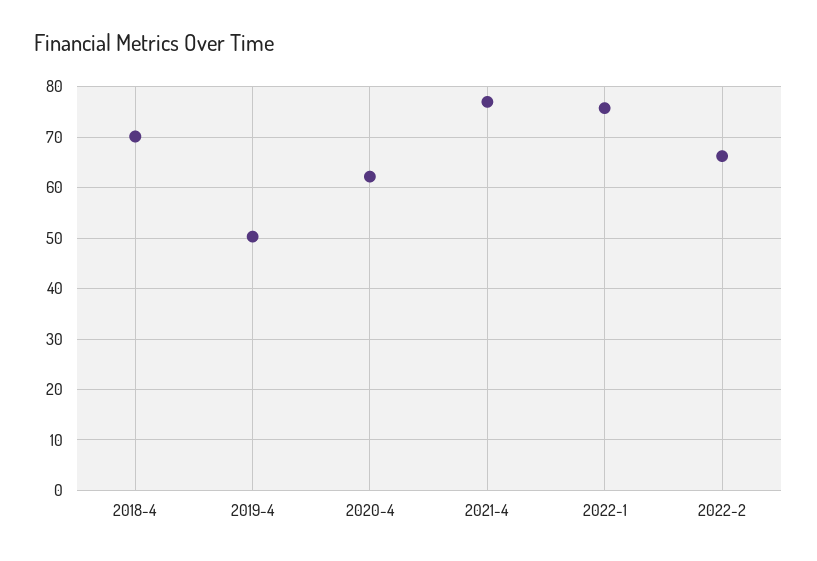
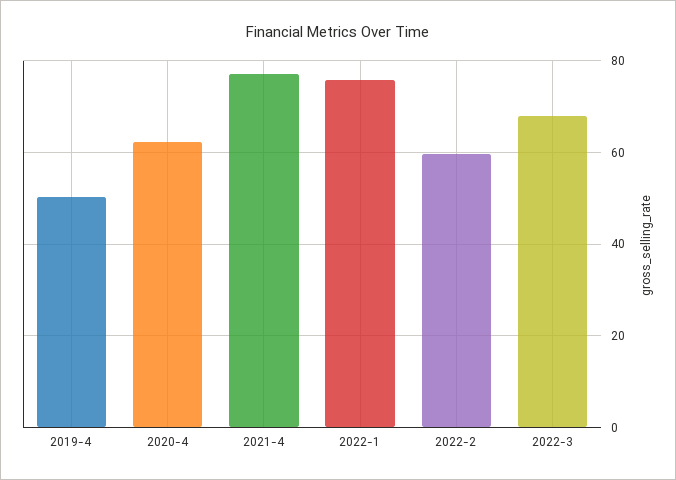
2018-4: 70 -> none
2022-2: 66 -> 60
2022-3: none -> 68

